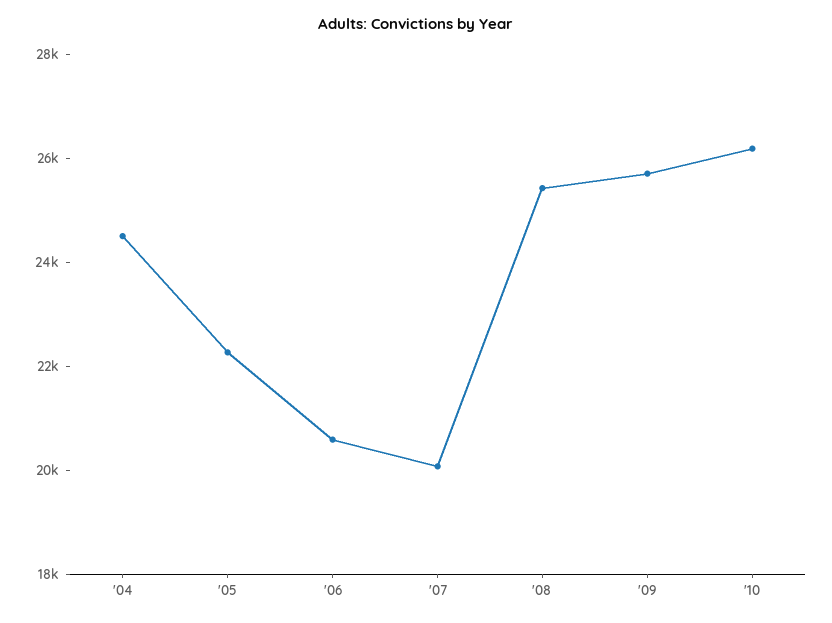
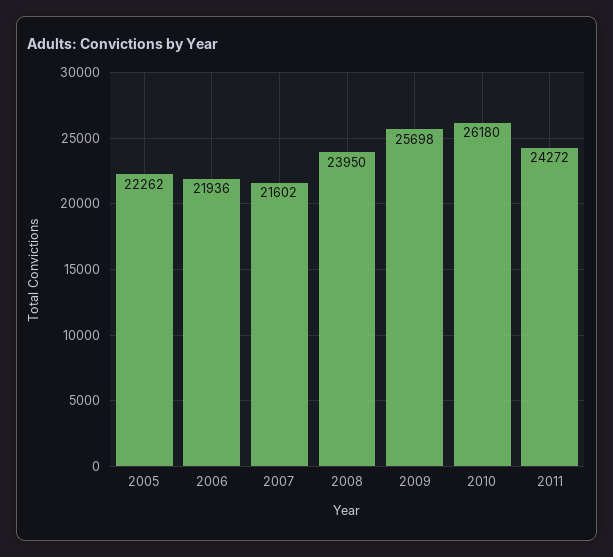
'04: 24500 -> none
'06: 20500 -> 21936
'07: 20000 -> 21602
'08: 25500 -> 23950
2011: none -> 24272

